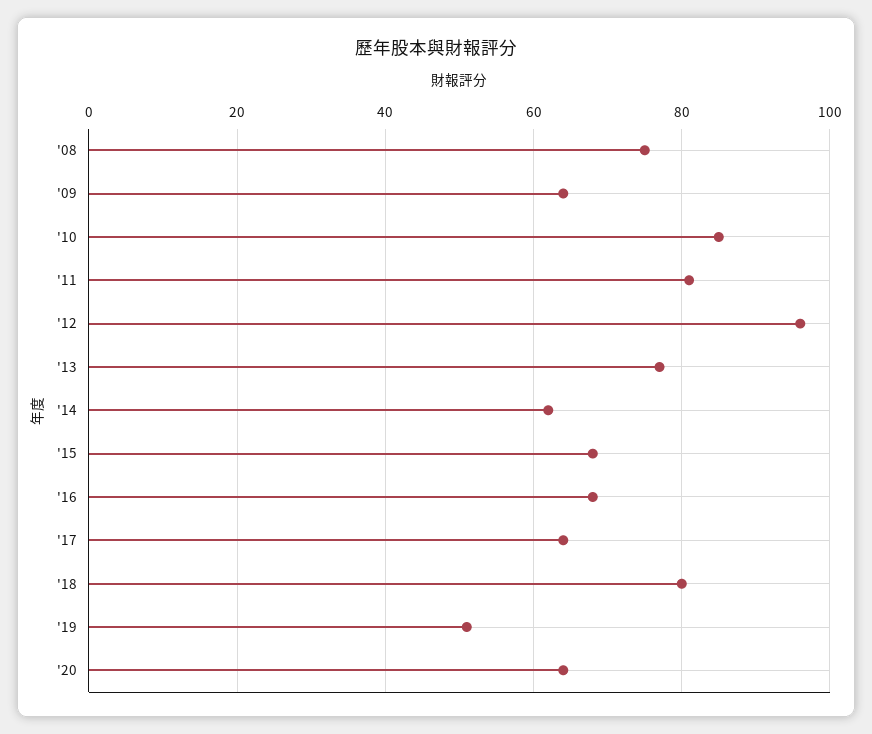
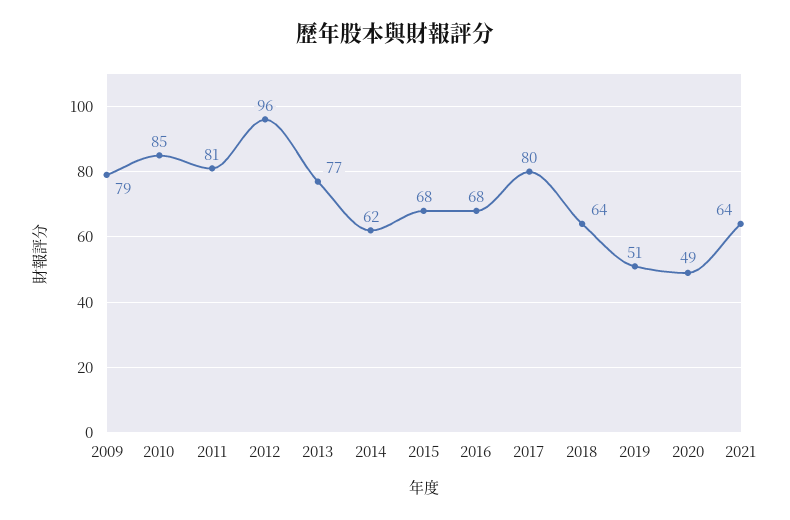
'08: 75 -> none
'09: 65 -> 79
'17: 65 -> 80
'18: 80 -> 64
'20: 65 -> 49
2021: none -> 64

